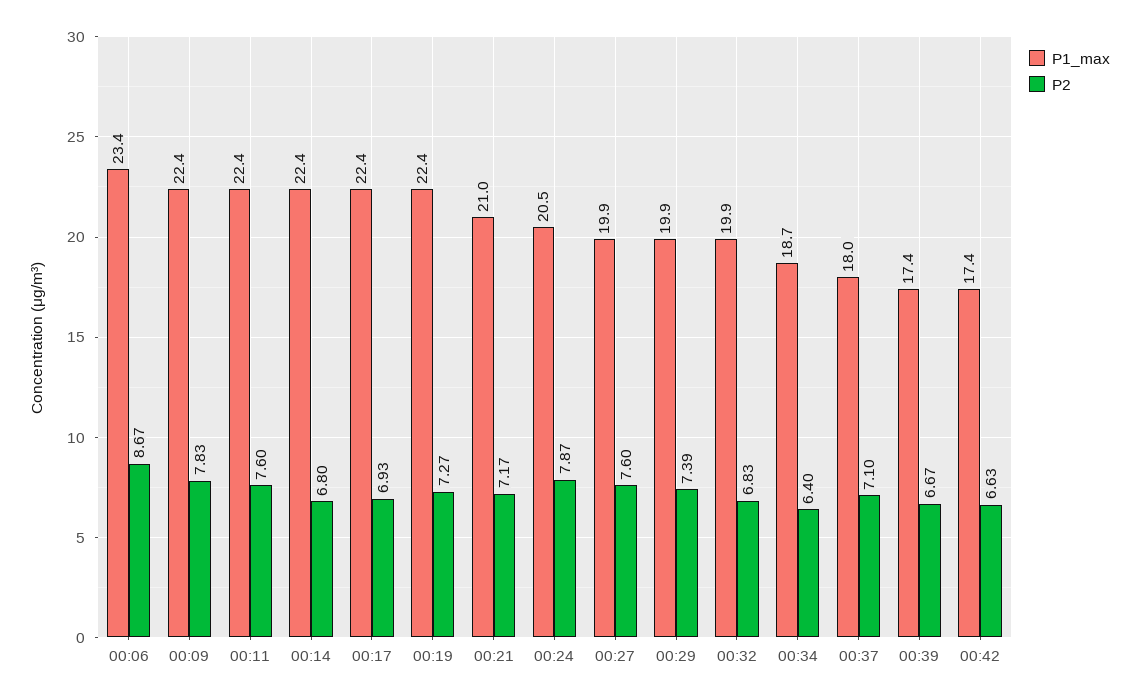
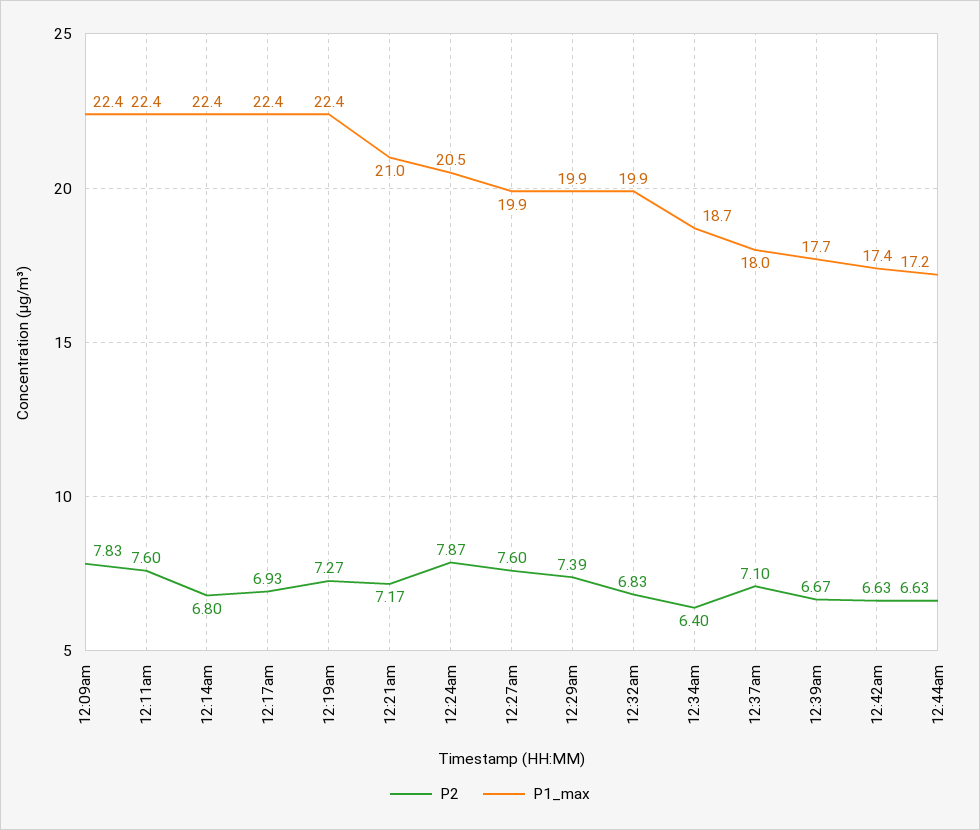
P1_max, 00:06: 23.4 -> none
P2, 00:06: 8.67 -> none
P1_max, 00:39: 17.4 -> 17.7
P2, 12:44am: none -> 6.63
P1_max, 12:44am: none -> 17.2

